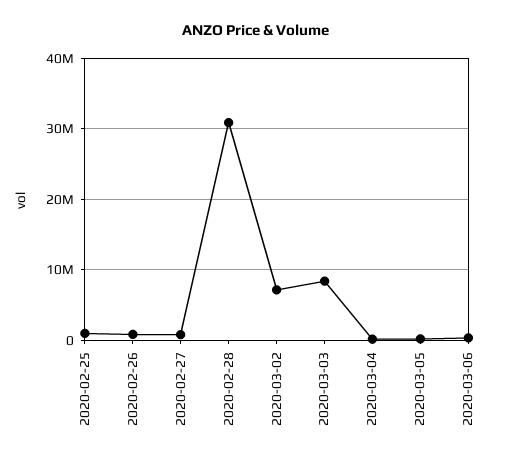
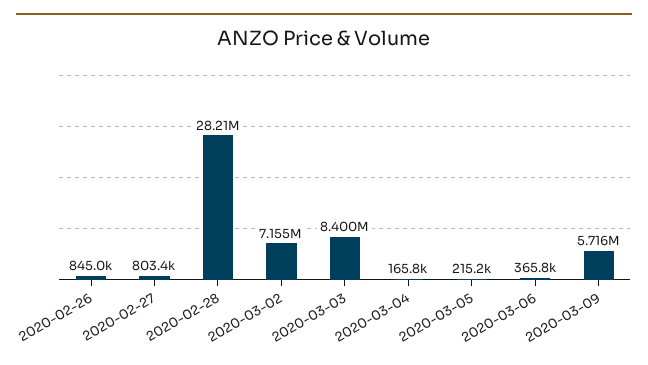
2020-02-25: 1000000 -> none
2020-02-28: 31000000 -> 28210000
2020-03-09: none -> 5716000

